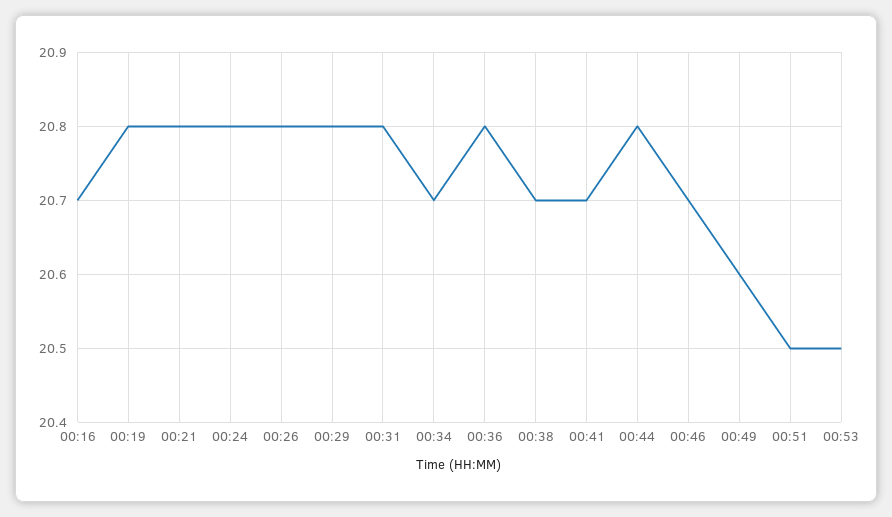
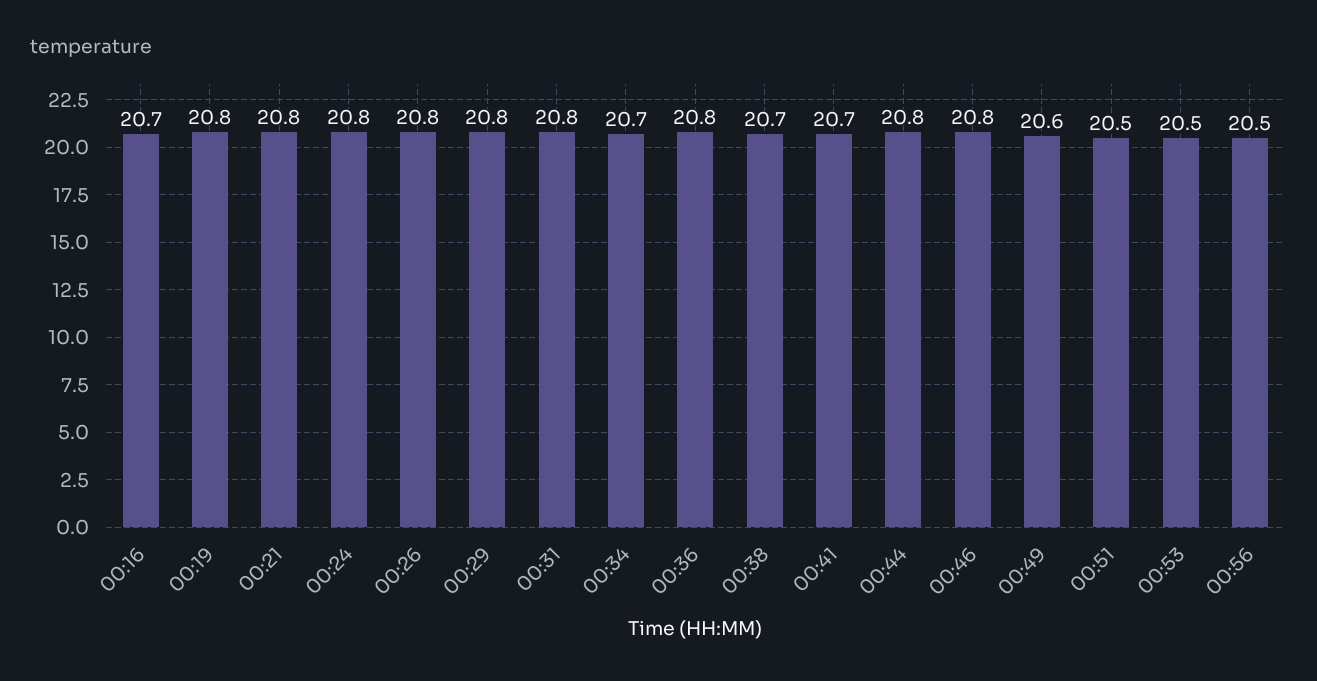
00:46: 20.7 -> 20.8
00:56: none -> 20.5

